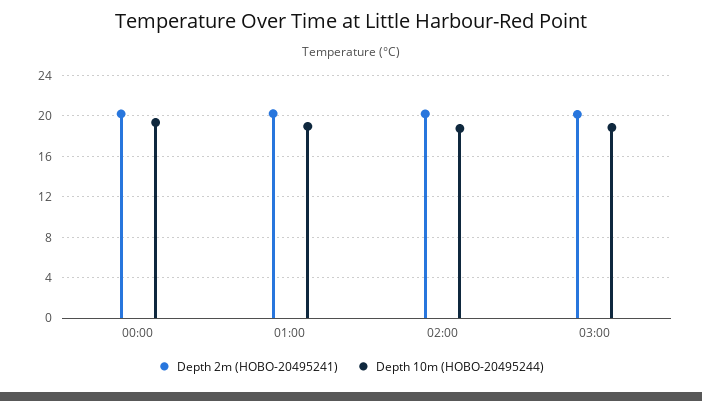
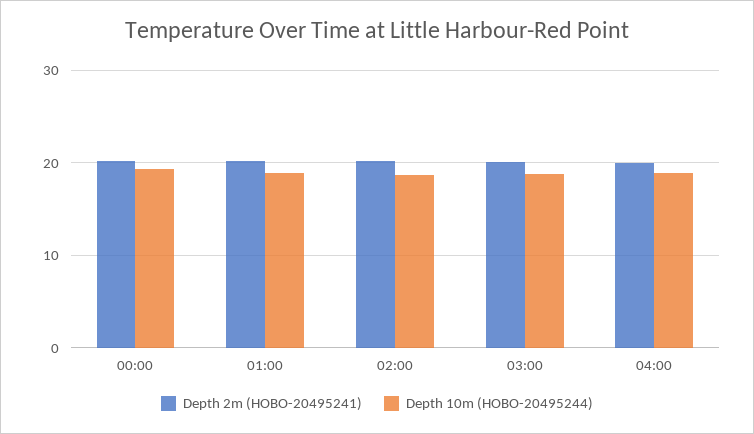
Depth 2m (HOBO-20495241), 04:00: none -> 20
Depth 10m (HOBO-20495244), 04:00: none -> 19

